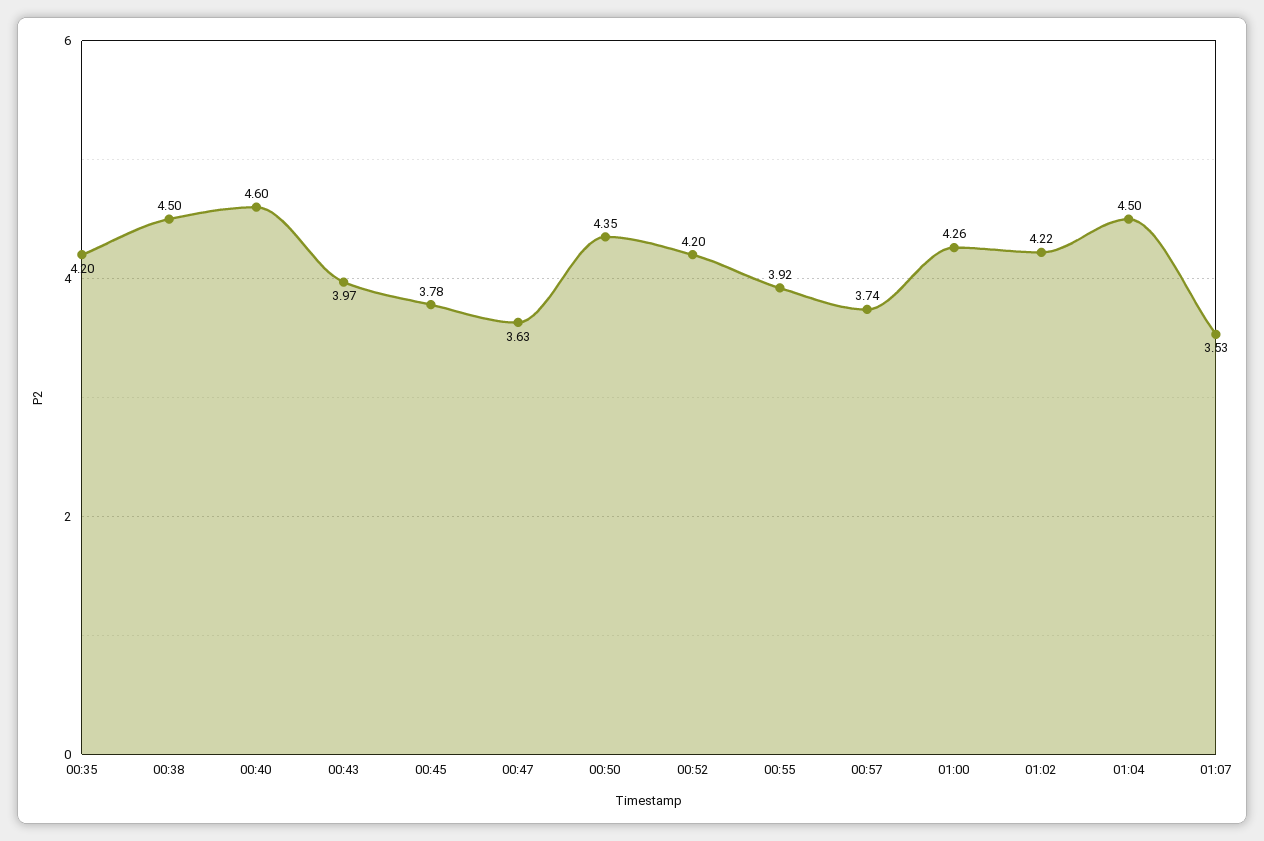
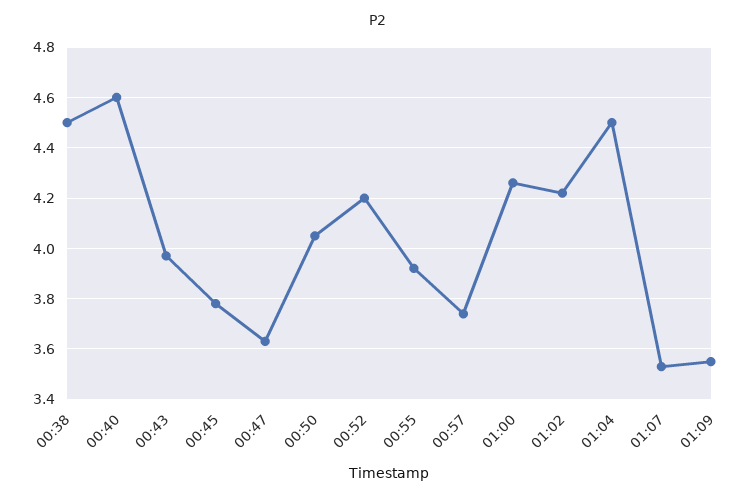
00:35: 4.2 -> none
00:50: 4.35 -> 4.05
01:09: none -> 3.55

